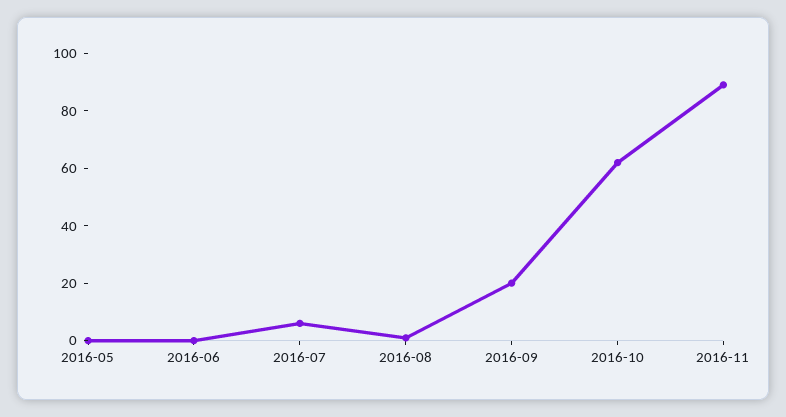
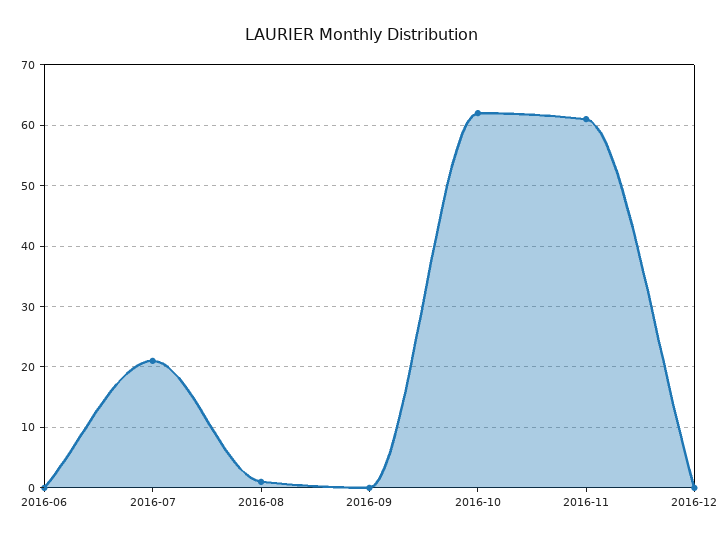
2016-05: 0 -> none
2016-07: 5 -> 21
2016-09: 20 -> 0
2016-11: 90 -> 61
2016-12: none -> 0

